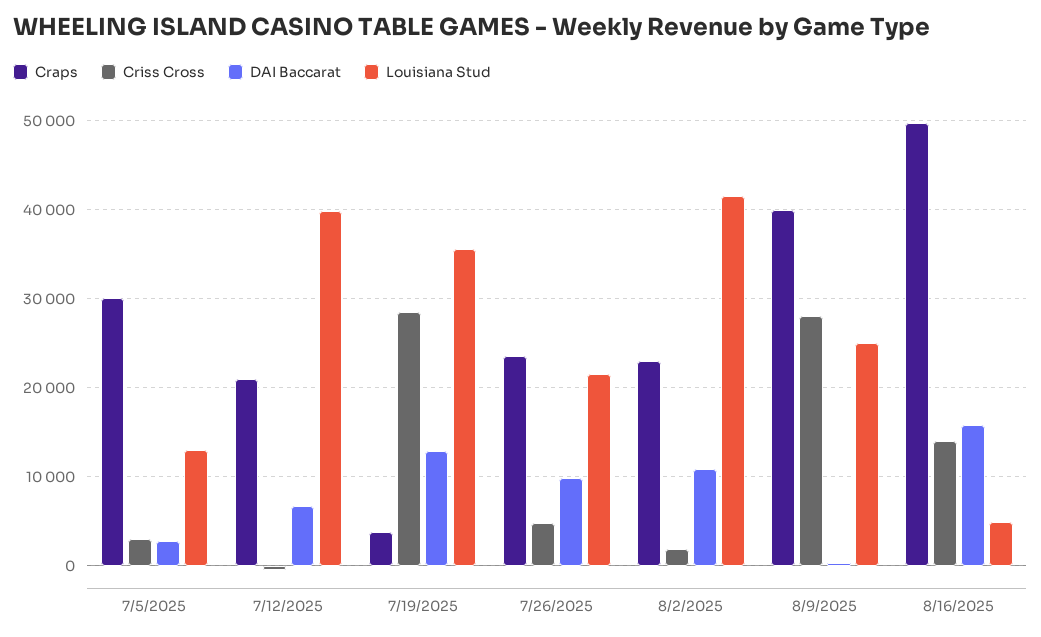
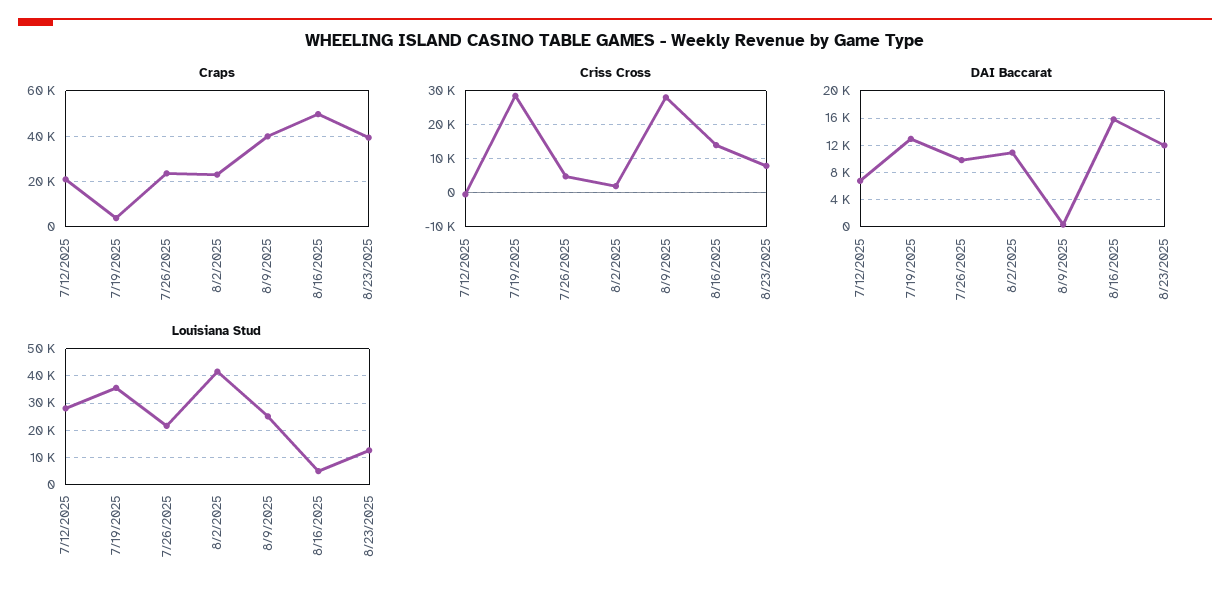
Craps, 7/5/2025: 30000 -> none
Criss Cross, 7/5/2025: 3000 -> none
DAI Baccarat, 7/5/2025: 3000 -> none
Louisiana Stud, 7/5/2025: 13000 -> none
Louisiana Stud, 7/12/2025: 40000 -> 27500
Craps, 8/23/2025: none -> 40000
Criss Cross, 8/23/2025: none -> 8000
DAI Baccarat, 8/23/2025: none -> 12000
Louisiana Stud, 8/23/2025: none -> 12500

